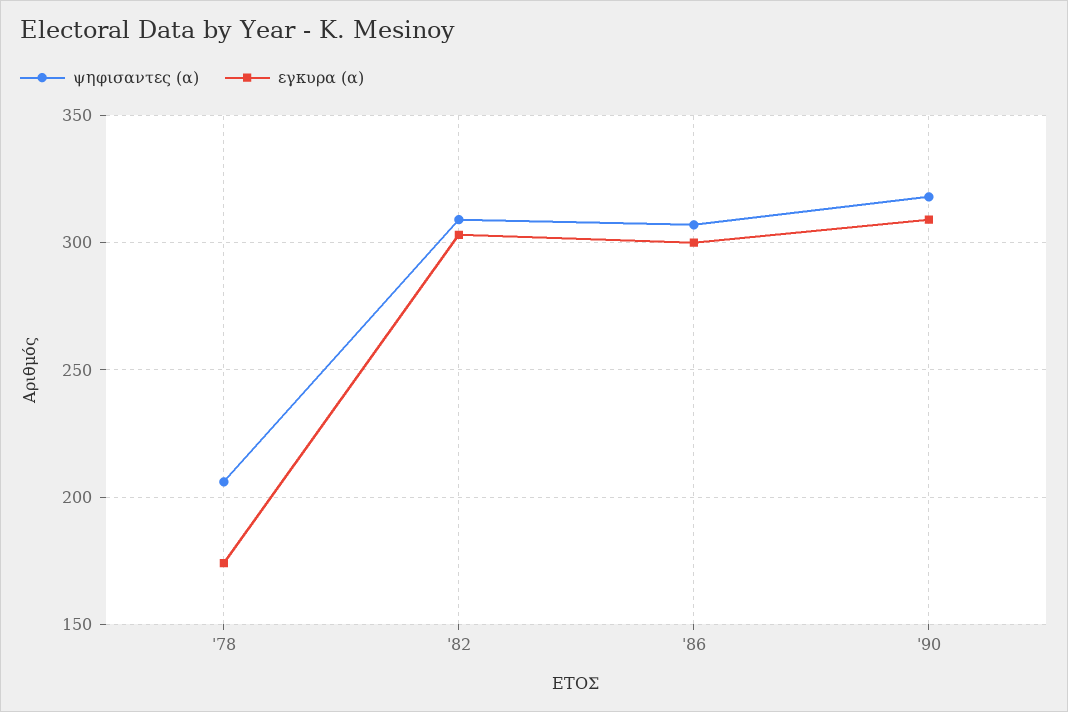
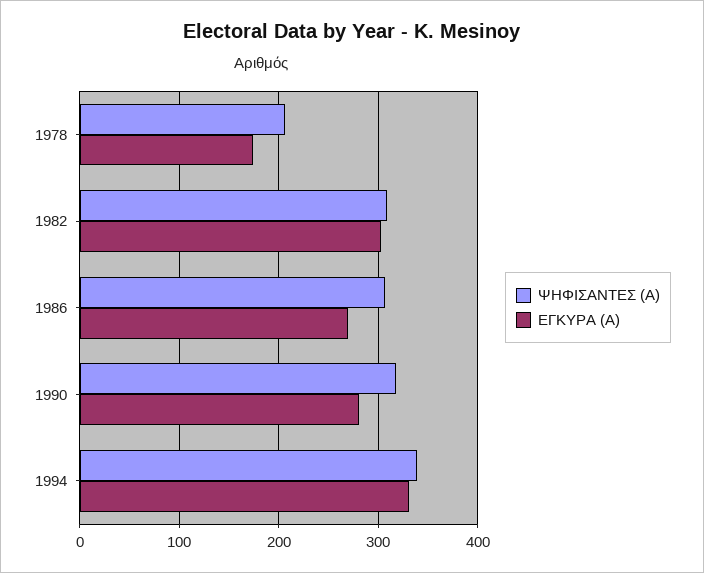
εγκυρα (α), '86: 300 -> 270
εγκυρα (α), '90: 310 -> 280
ψηφισαντες (α), 1994: none -> 340
εγκυρα (α), 1994: none -> 330

